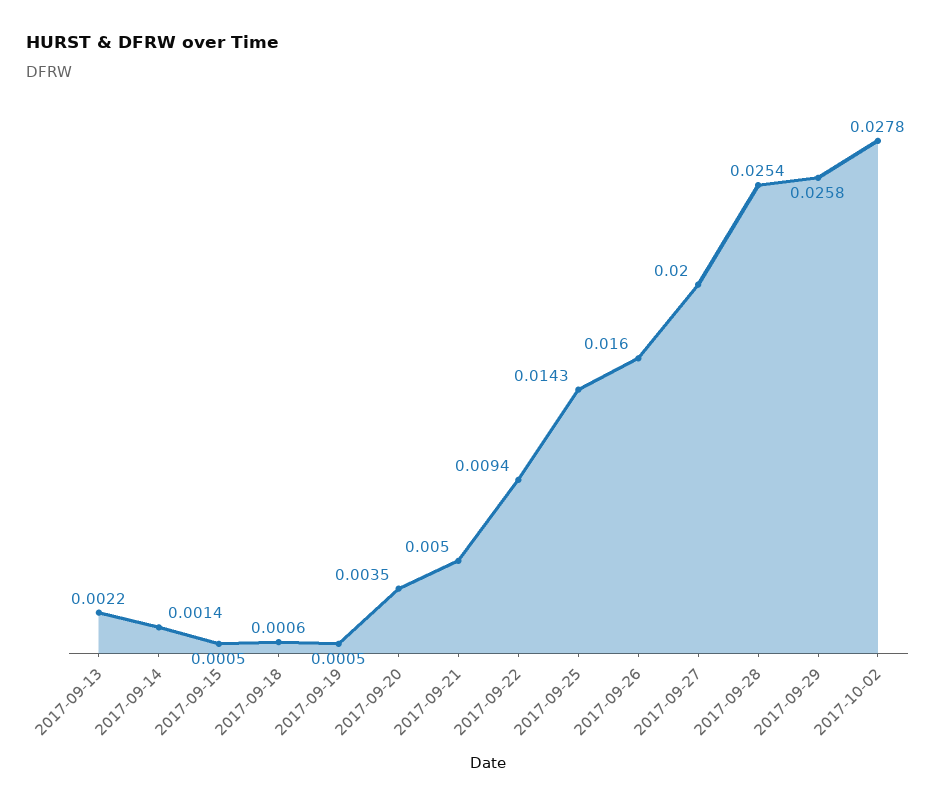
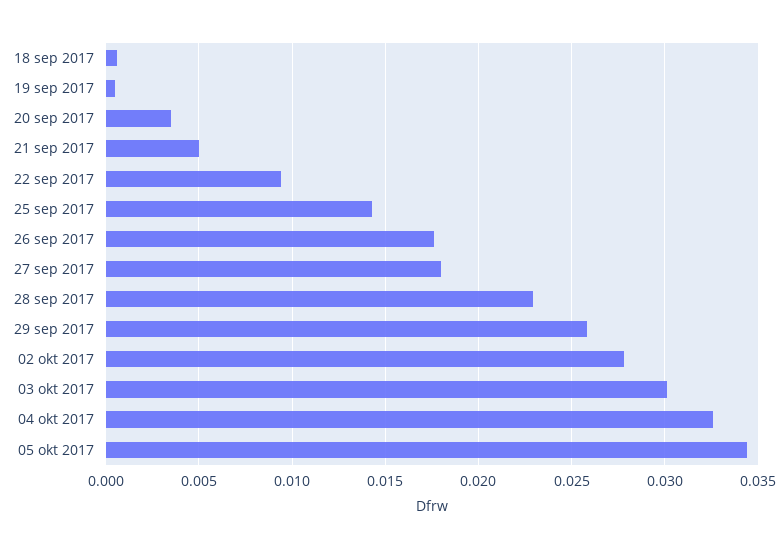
2017-09-13: 0.0022 -> none
2017-09-14: 0.0014 -> none
2017-09-15: 0.0005 -> none
2017-09-26: 0.016 -> 0.0175
2017-09-27: 0.02 -> 0.018
2017-09-28: 0.0254 -> 0.023
03 okt 2017: none -> 0.03
04 okt 2017: none -> 0.0325
05 okt 2017: none -> 0.0345

